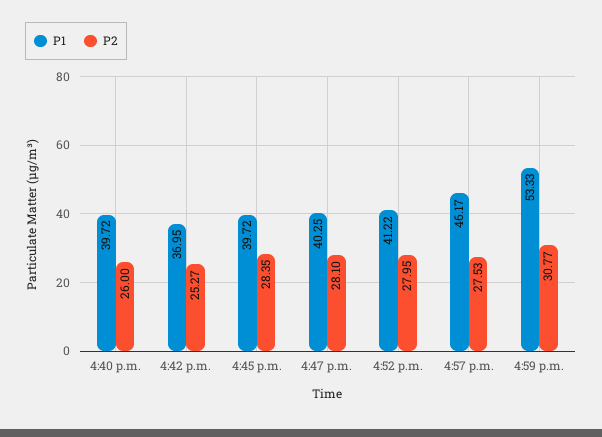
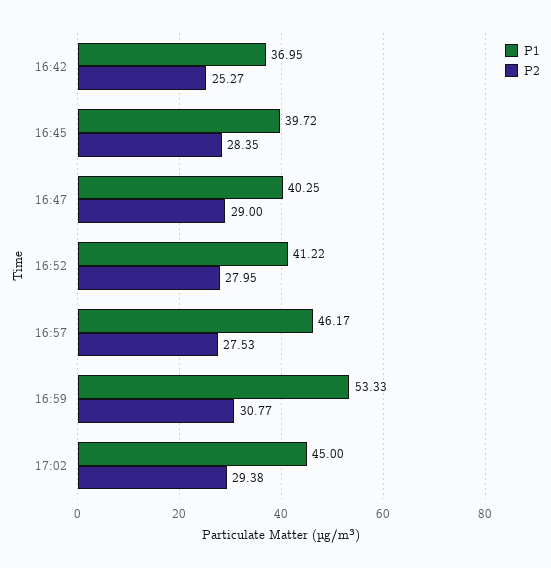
P1, 4:40 p.m.: 39.72 -> none
P2, 4:40 p.m.: 26 -> none
P2, 4:47 p.m.: 28.1 -> 29
P1, 17:02: none -> 45
P2, 17:02: none -> 29.38

